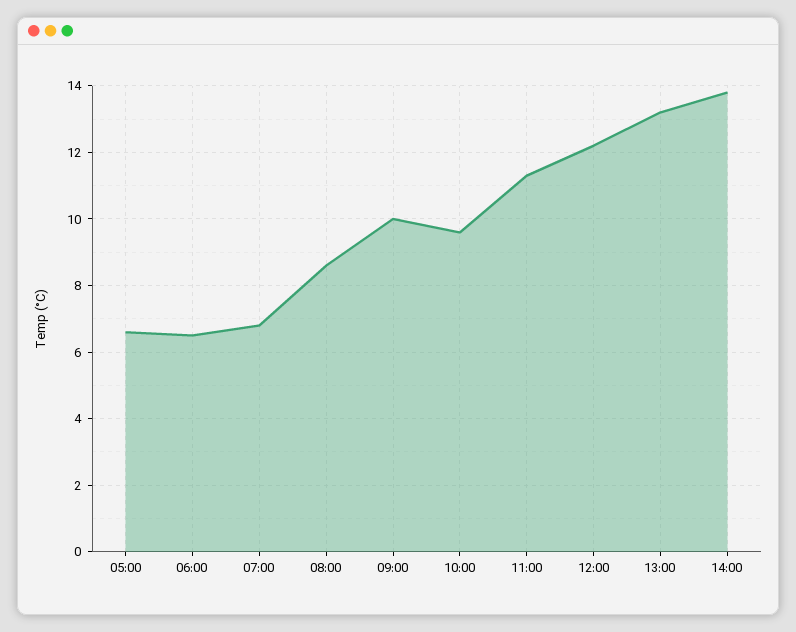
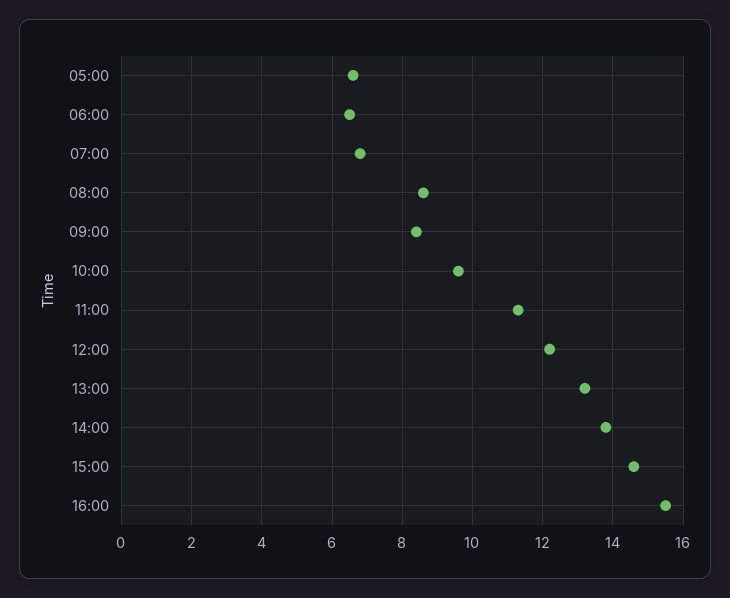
09:00: 10 -> 8.5
15:00: none -> 14.5
16:00: none -> 15.5

